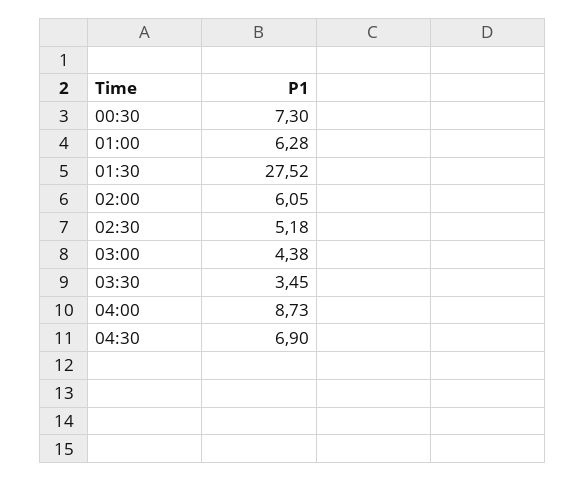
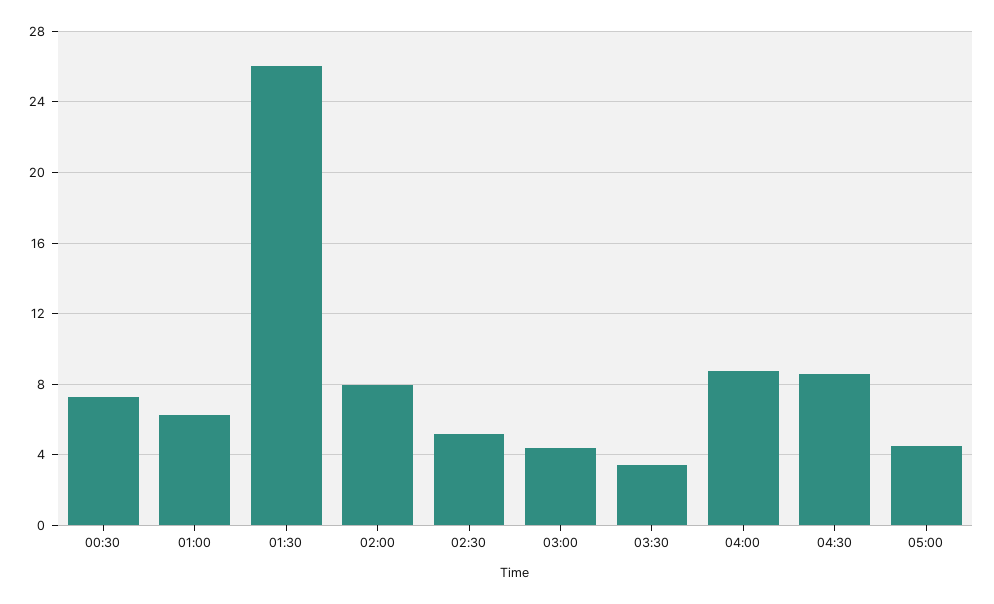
01:30: 27.52 -> 26
02:00: 6.05 -> 8
04:30: 6.9 -> 8.5
05:00: none -> 4.5

